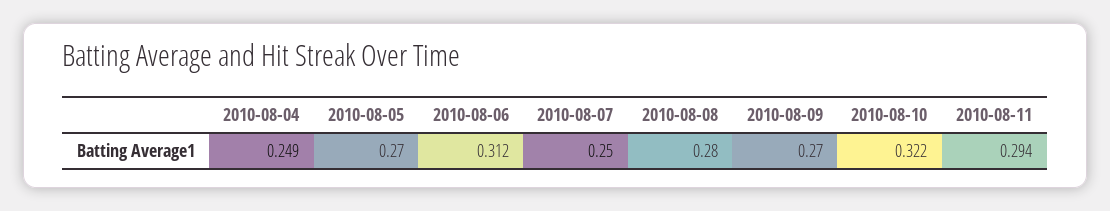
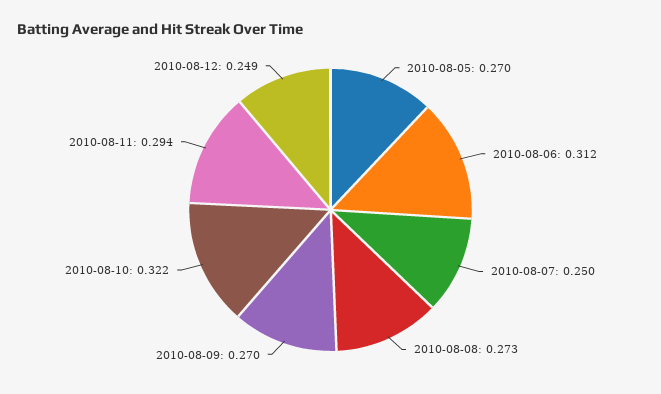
2010-08-04: 0.249 -> none
2010-08-08: 0.28 -> 0.273
2010-08-12: none -> 0.249

